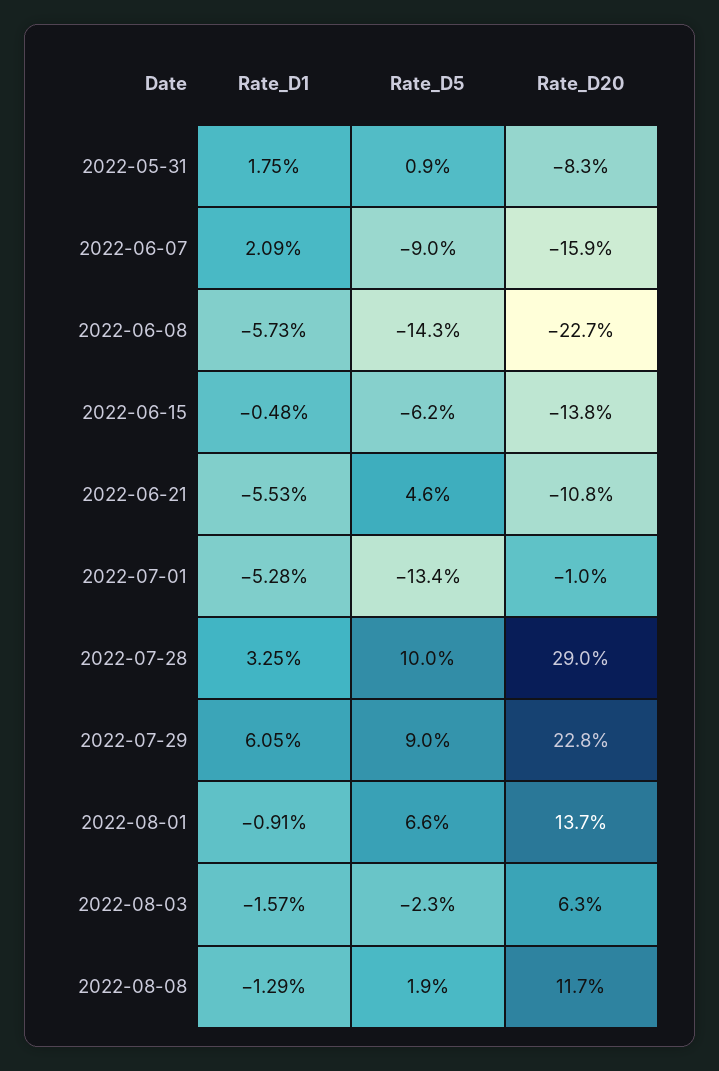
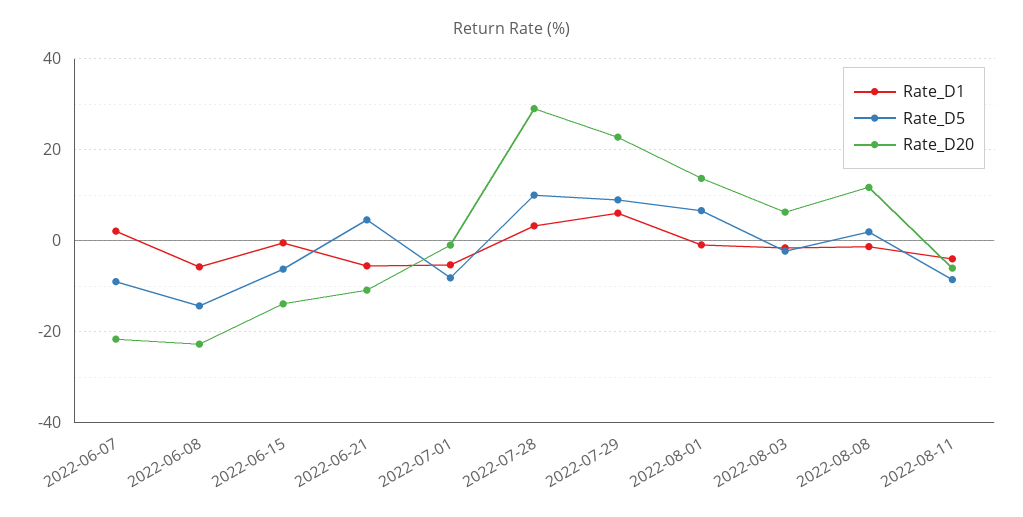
Rate_D1, 2022-05-31: 1.75 -> none
Rate_D5, 2022-05-31: 0.9 -> none
Rate_D20, 2022-05-31: -8.3 -> none
Rate_D20, 2022-06-07: -15.9 -> -22
Rate_D5, 2022-07-01: -13.4 -> -8
Rate_D1, 2022-08-11: none -> -4
Rate_D5, 2022-08-11: none -> -8
Rate_D20, 2022-08-11: none -> -6

